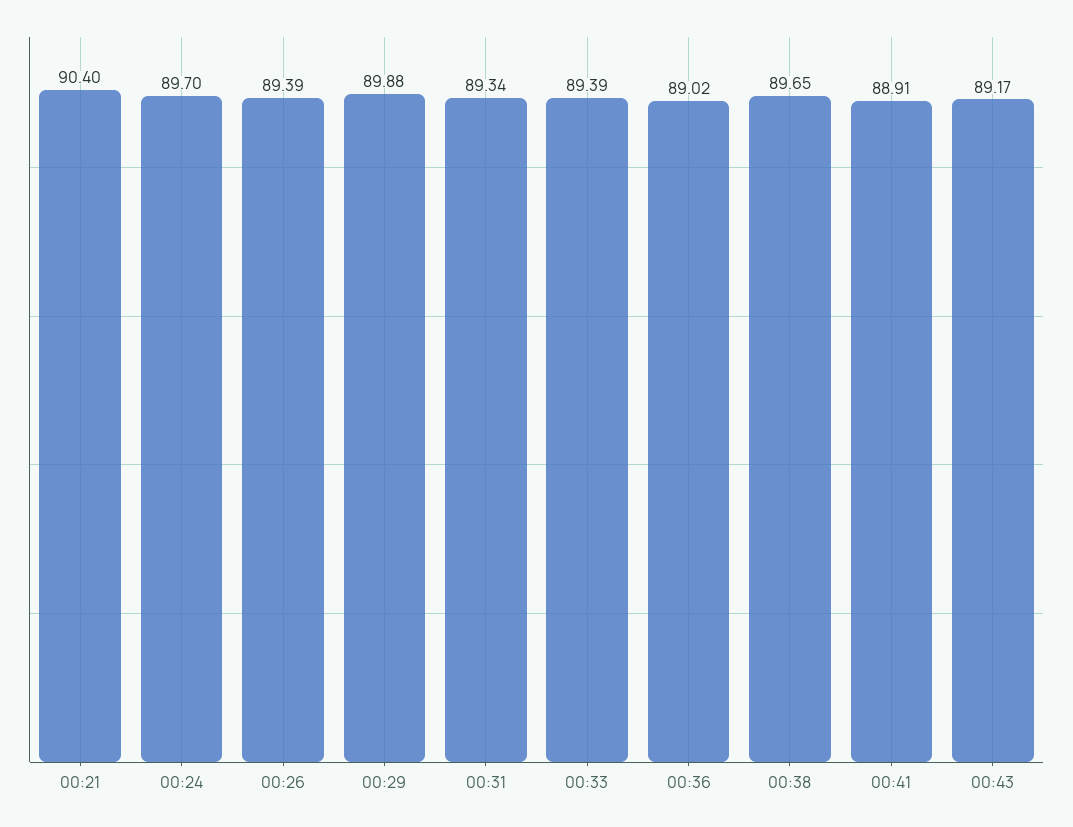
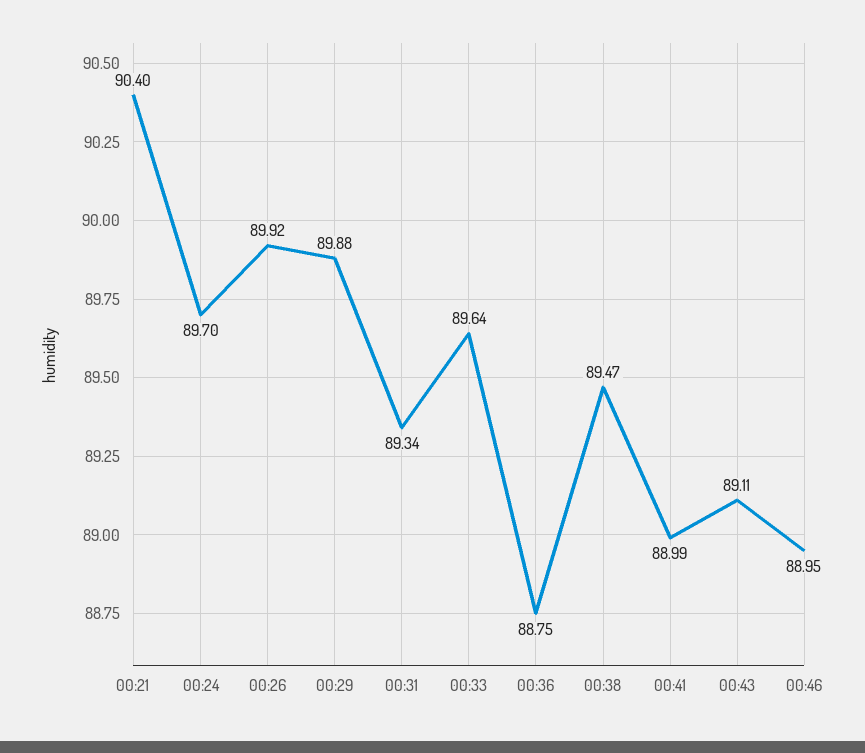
00:26: 89.39 -> 89.92
00:33: 89.39 -> 89.64
00:36: 89.02 -> 88.75
00:38: 89.65 -> 89.47
00:41: 88.91 -> 88.99
00:43: 89.17 -> 89.11
00:46: none -> 88.95

